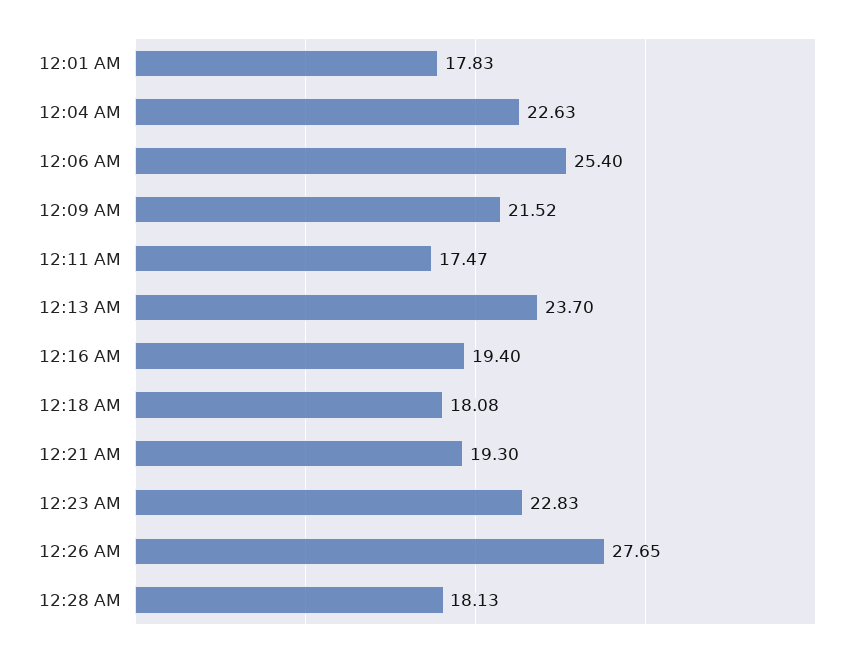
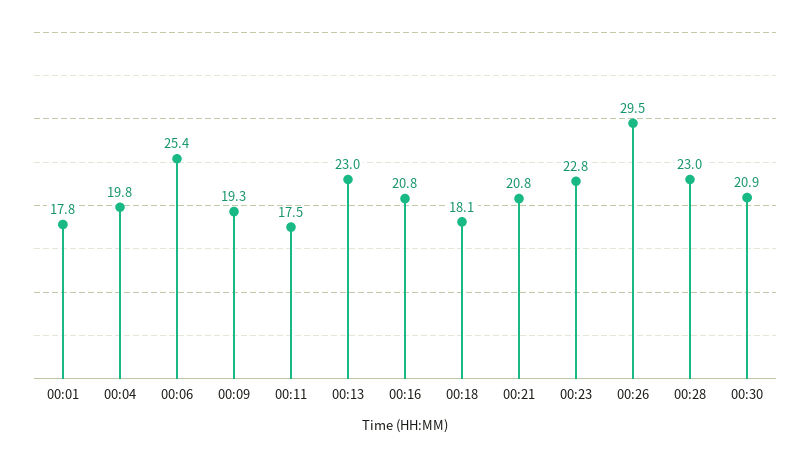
12:04 AM: 22.63 -> 19.8
12:09 AM: 21.52 -> 19.3
12:13 AM: 23.7 -> 23
12:16 AM: 19.4 -> 20.8
12:21 AM: 19.3 -> 20.8
12:26 AM: 27.65 -> 29.5
12:28 AM: 18.13 -> 23
00:30: none -> 20.9

